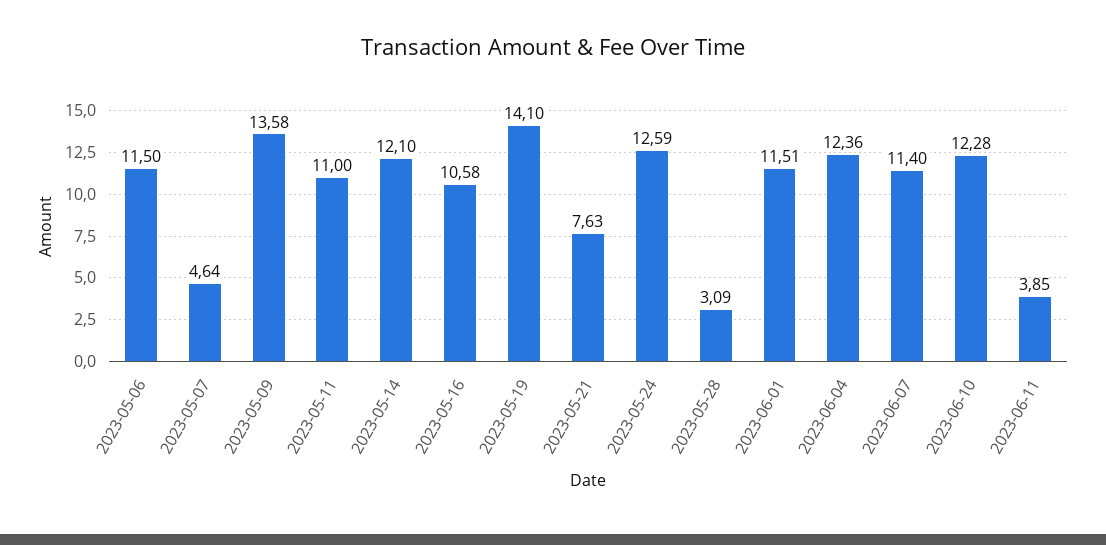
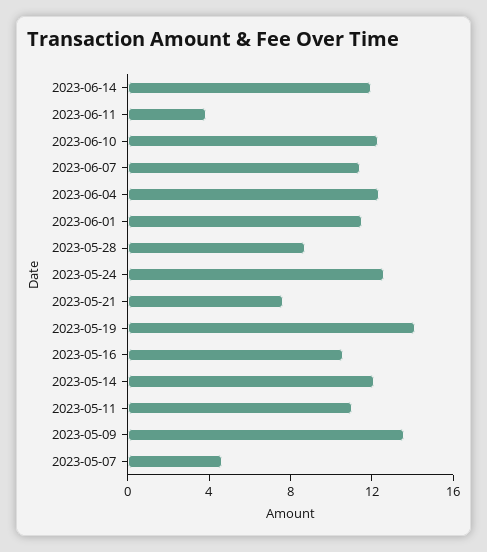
2023-05-06: 11.5 -> none
2023-05-28: 3.09 -> 9
2023-06-14: none -> 12

